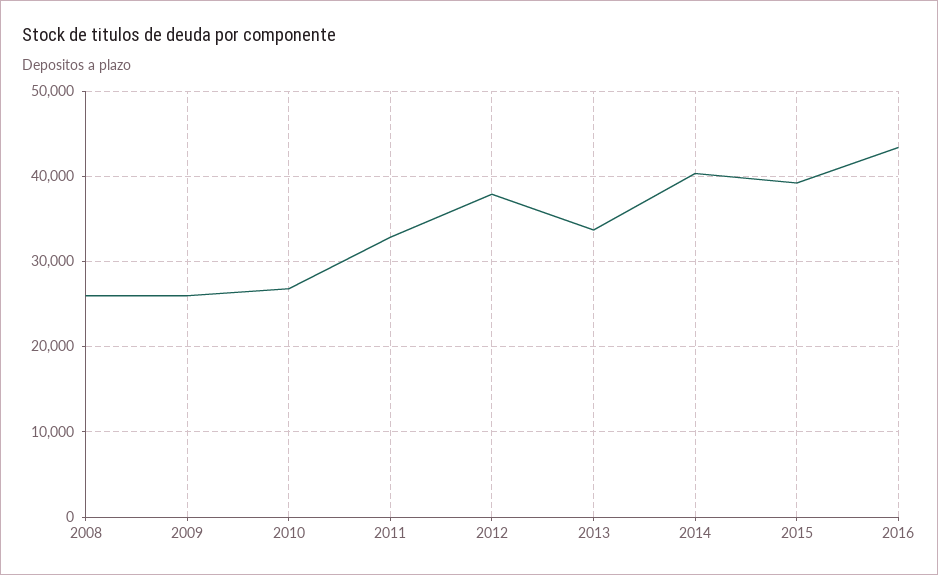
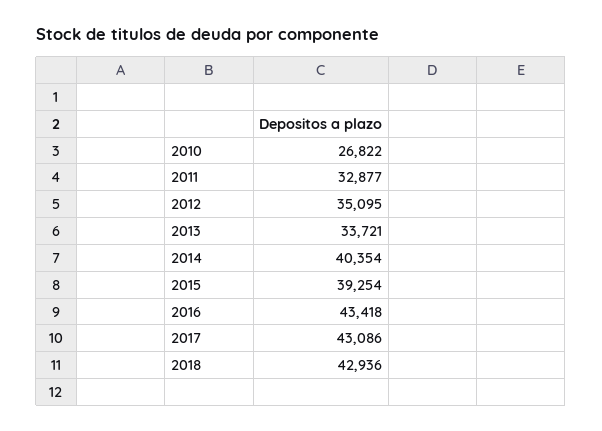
2008: 26000 -> none
2009: 26000 -> none
2012: 38000 -> 35095
2017: none -> 43086
2018: none -> 42936

